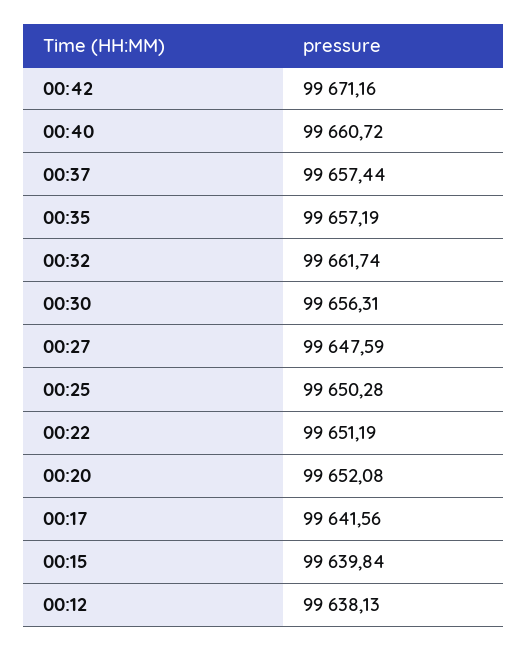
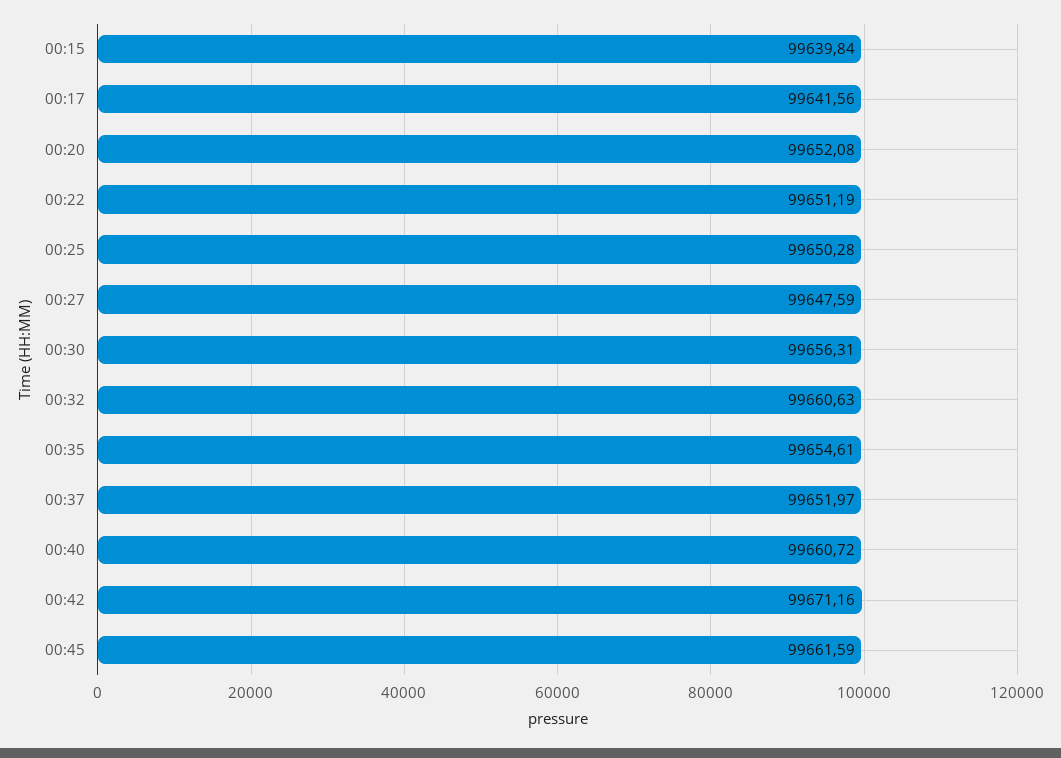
00:37: 99657.44 -> 99651.97
00:35: 99657.19 -> 99654.61
00:32: 99661.74 -> 99660.63
00:12: 99638.13 -> none
00:45: none -> 99661.59

